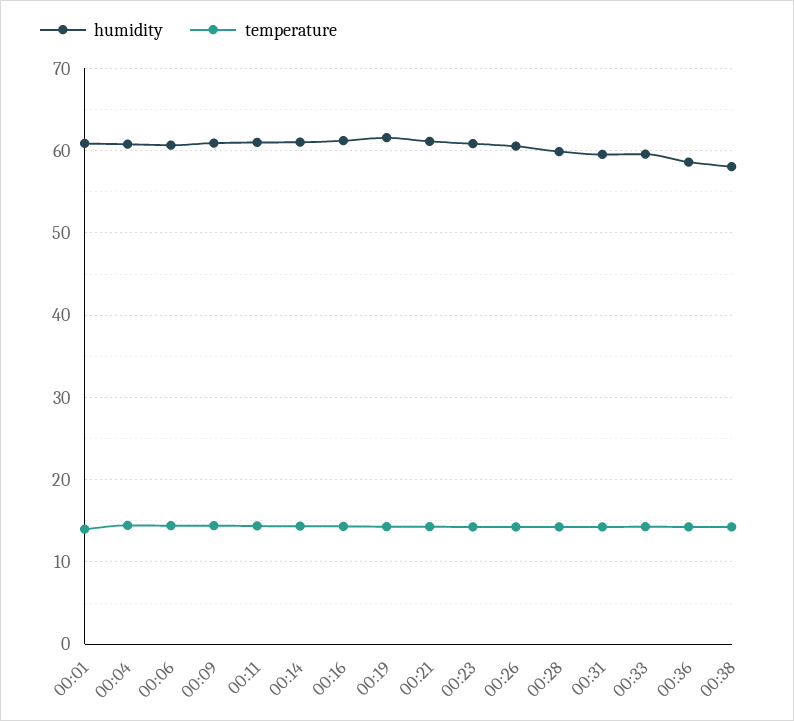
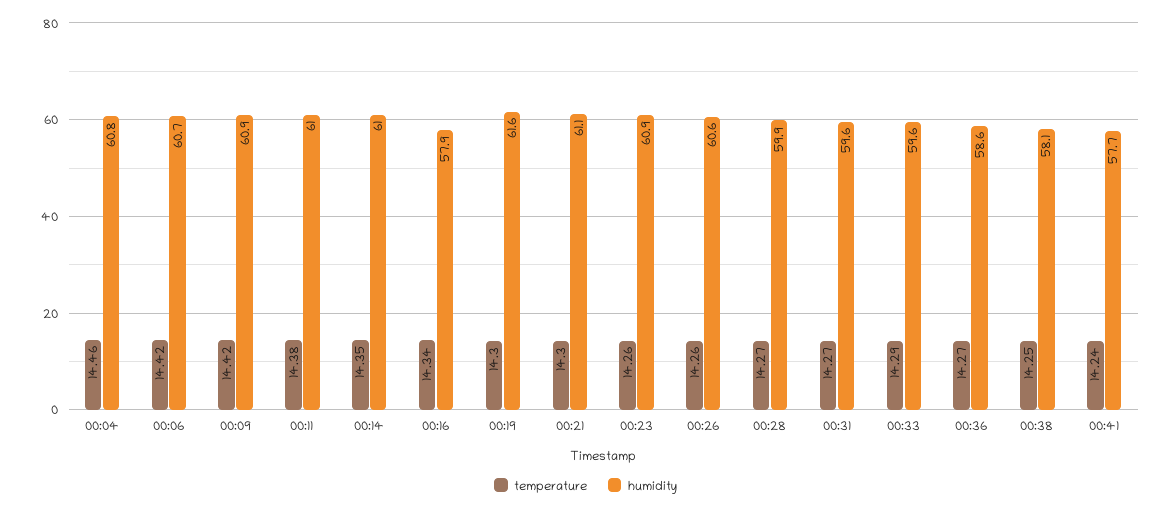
humidity, 00:01: 61 -> none
temperature, 00:01: 14 -> none
humidity, 00:16: 61 -> 57.9
temperature, 00:41: none -> 14.24
humidity, 00:41: none -> 57.7

